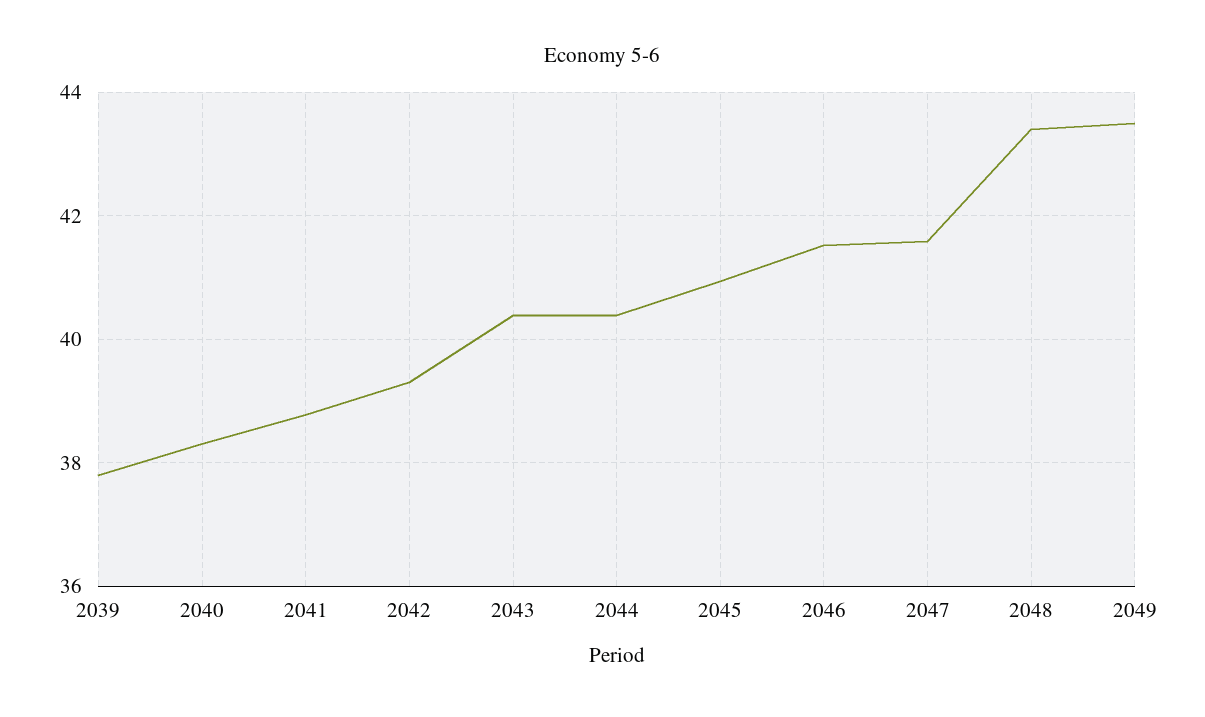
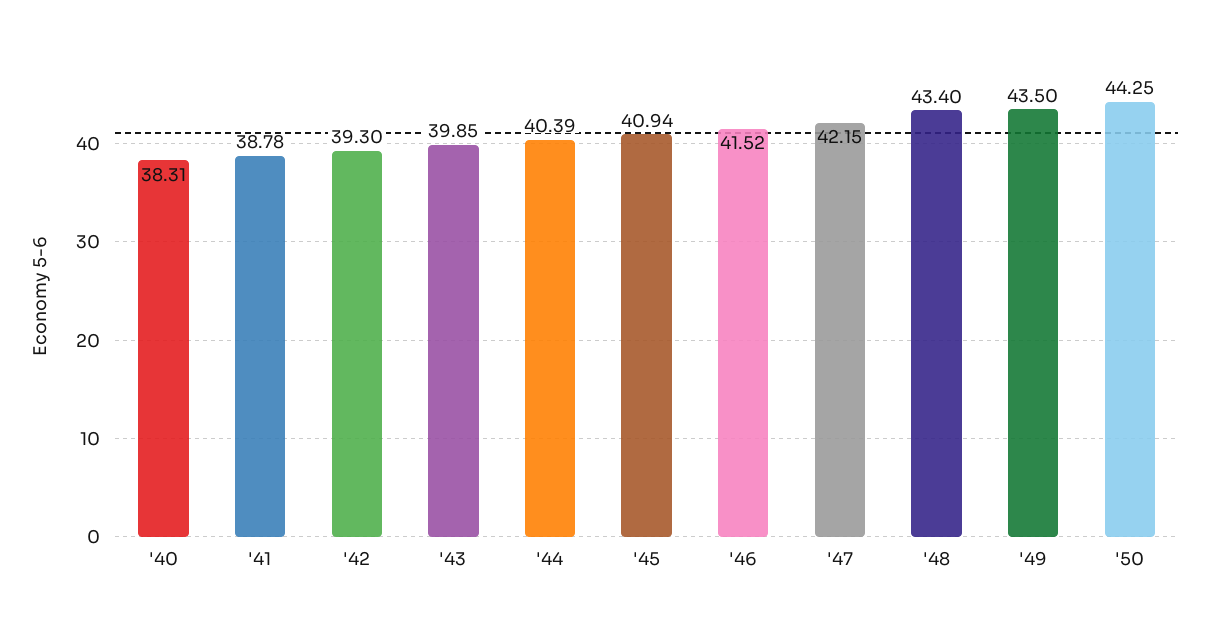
2039: 37.8 -> none
2043: 40.4 -> 39.85
2047: 41.6 -> 42.15
'50: none -> 44.25

